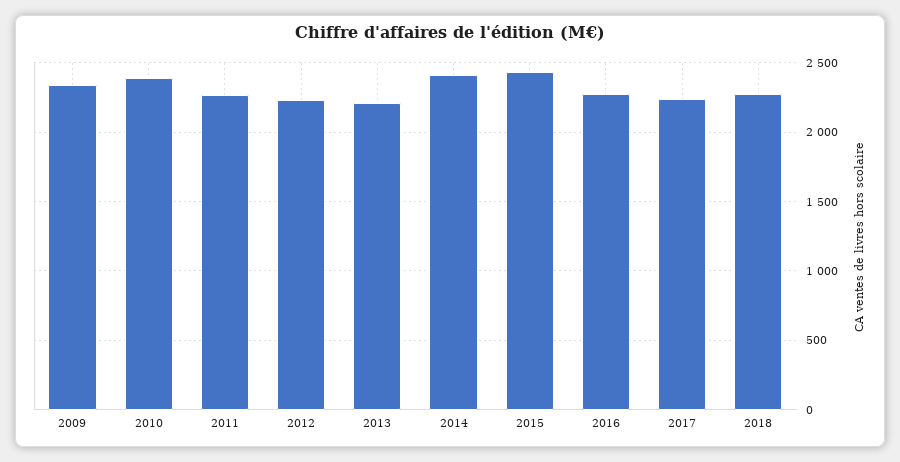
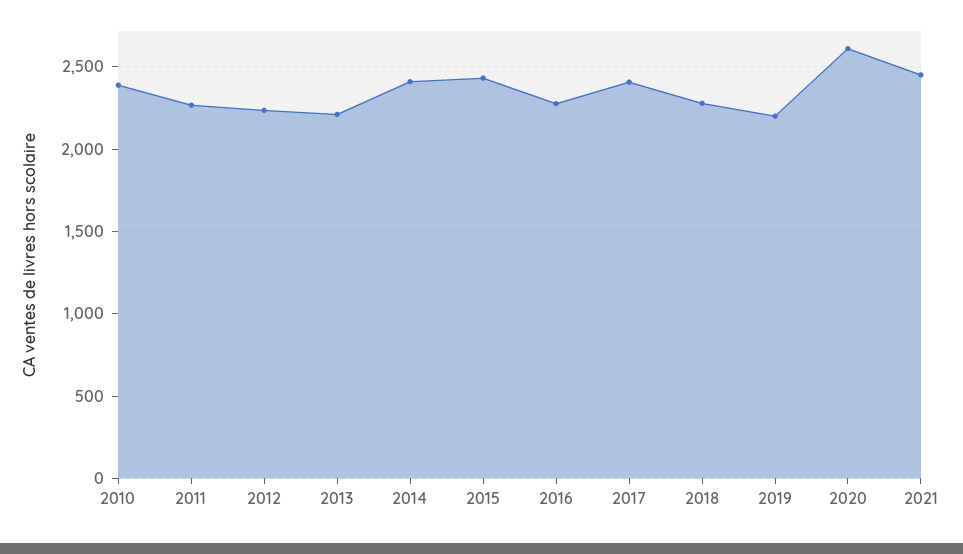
2009: 2350 -> none
2017: 2250 -> 2400
2019: none -> 2200
2020: none -> 2600
2021: none -> 2450

